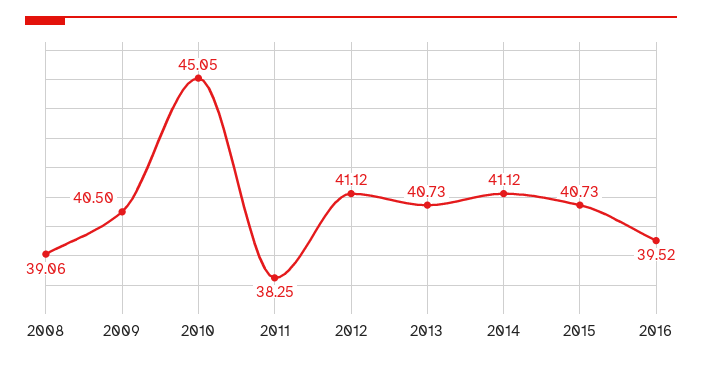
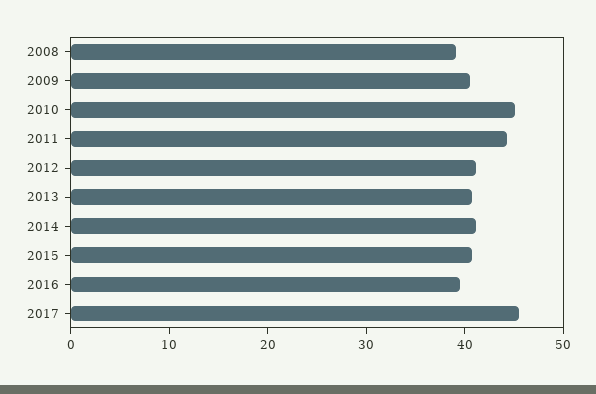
2011: 38.25 -> 44
2017: none -> 46

